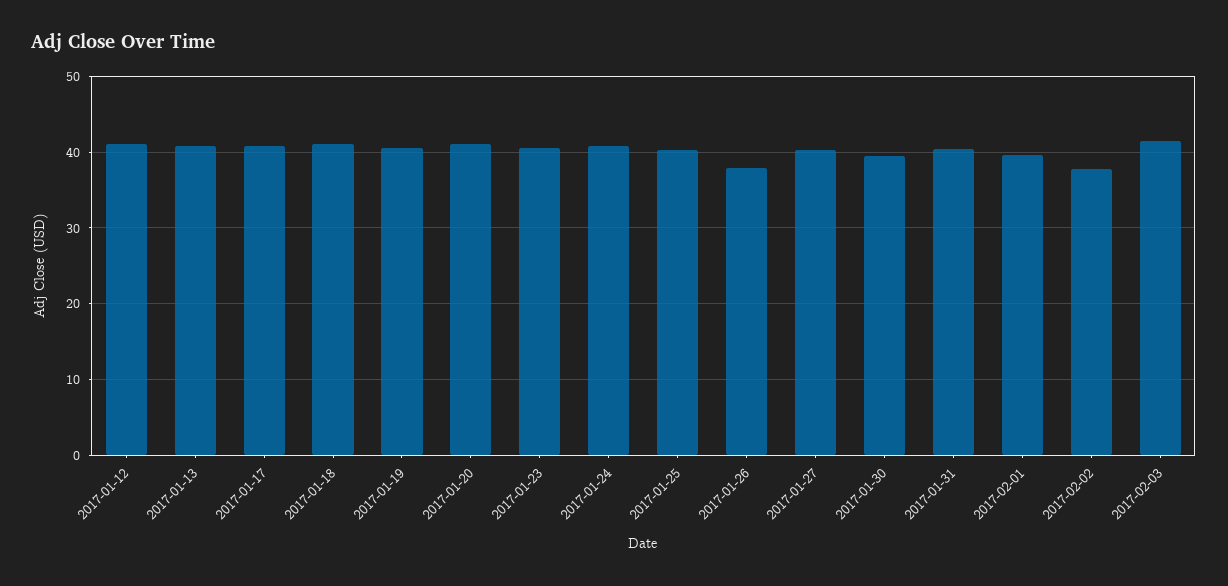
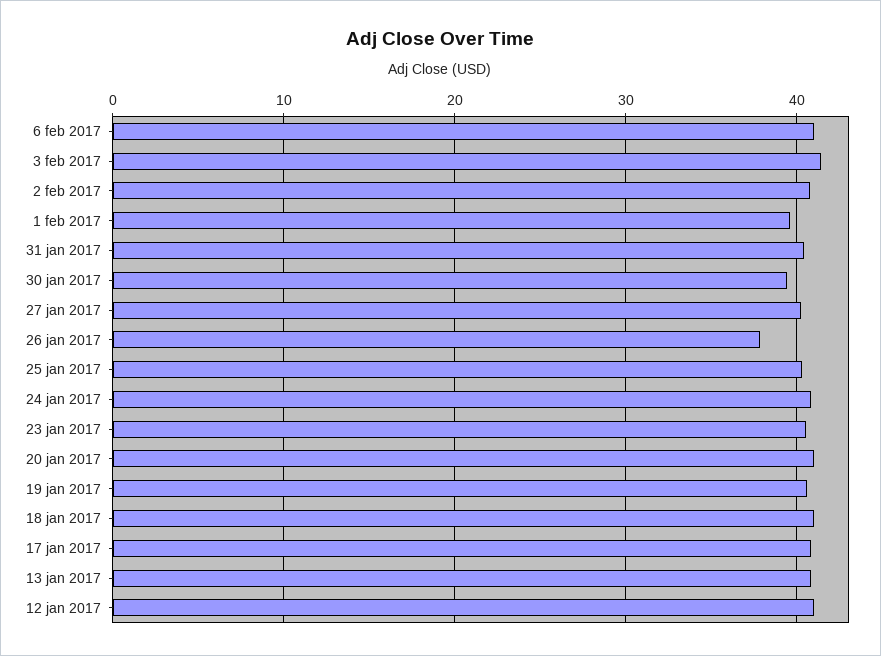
2017-02-02: 38 -> 41
6 feb 2017: none -> 41

